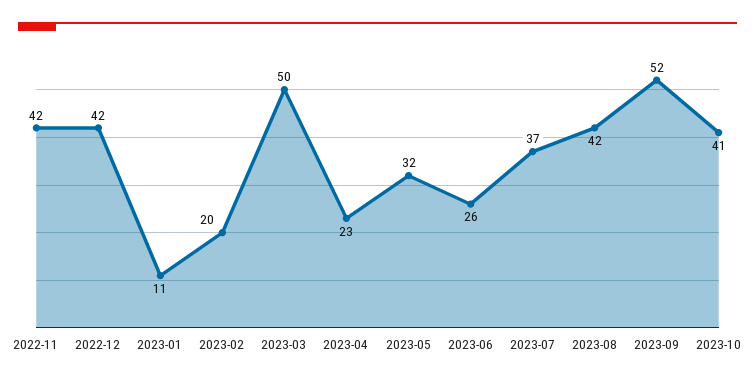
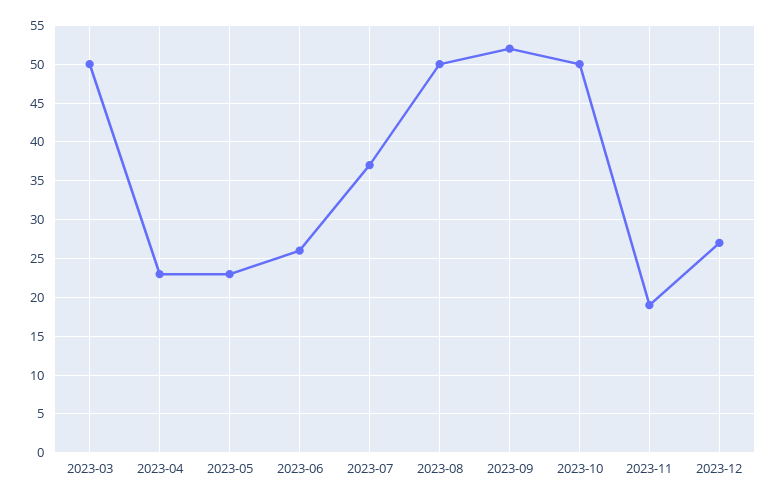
2022-11: 42 -> none
2022-12: 42 -> none
2023-01: 11 -> none
2023-02: 20 -> none
2023-05: 32 -> 23
2023-08: 42 -> 50
2023-10: 41 -> 50
2023-11: none -> 19
2023-12: none -> 27

